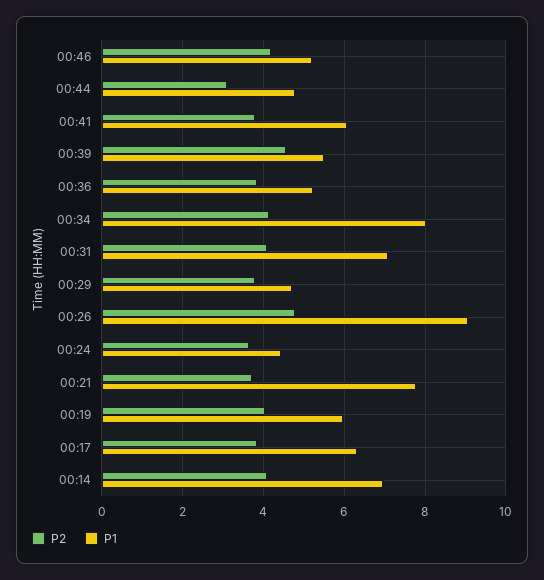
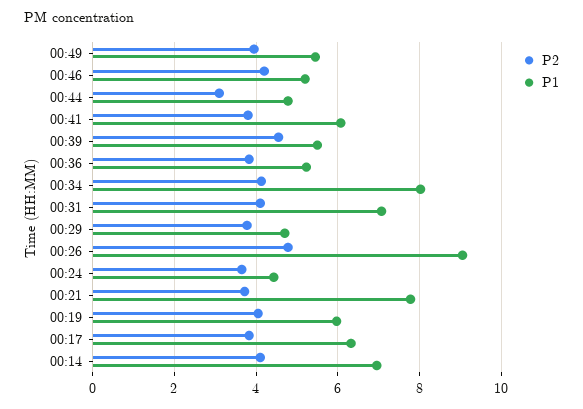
P2, 00:49: none -> 4
P1, 00:49: none -> 5.4

